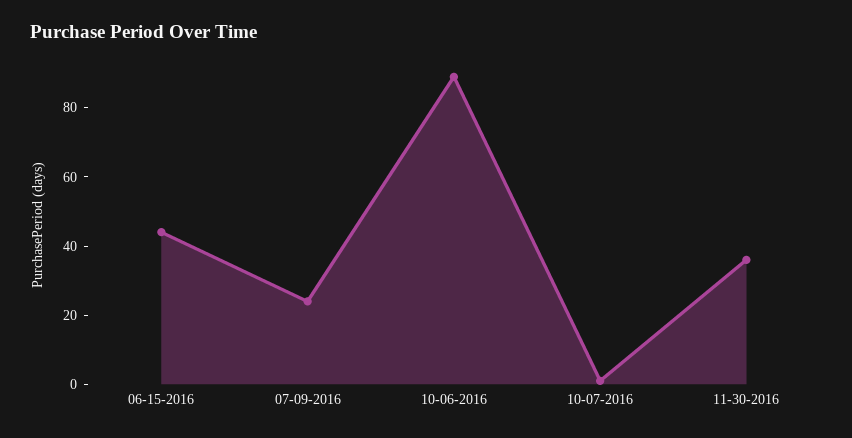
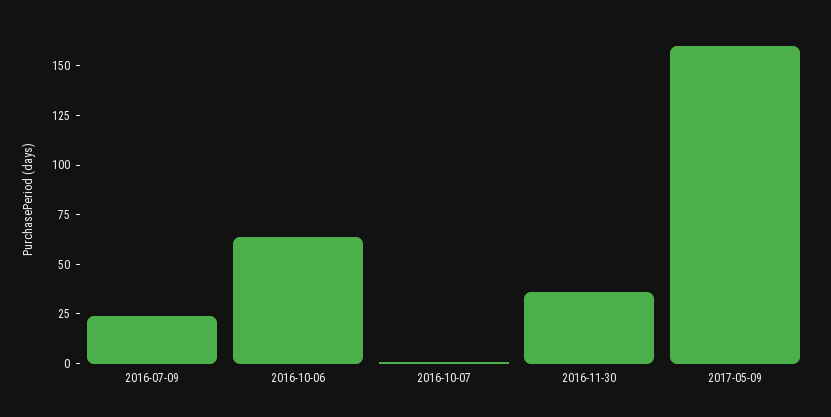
06-15-2016: 45 -> none
10-06-2016: 90 -> 65
2017-05-09: none -> 160

